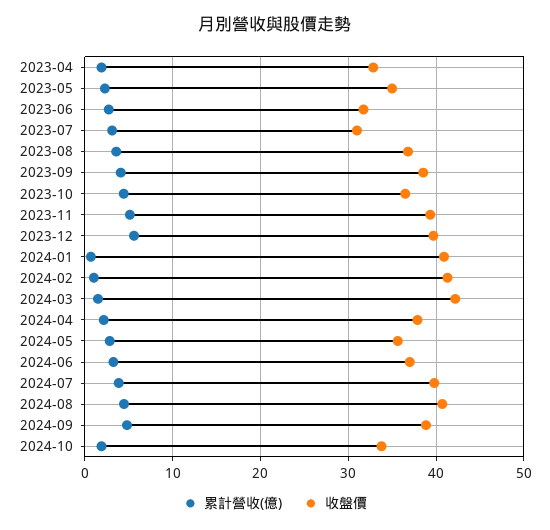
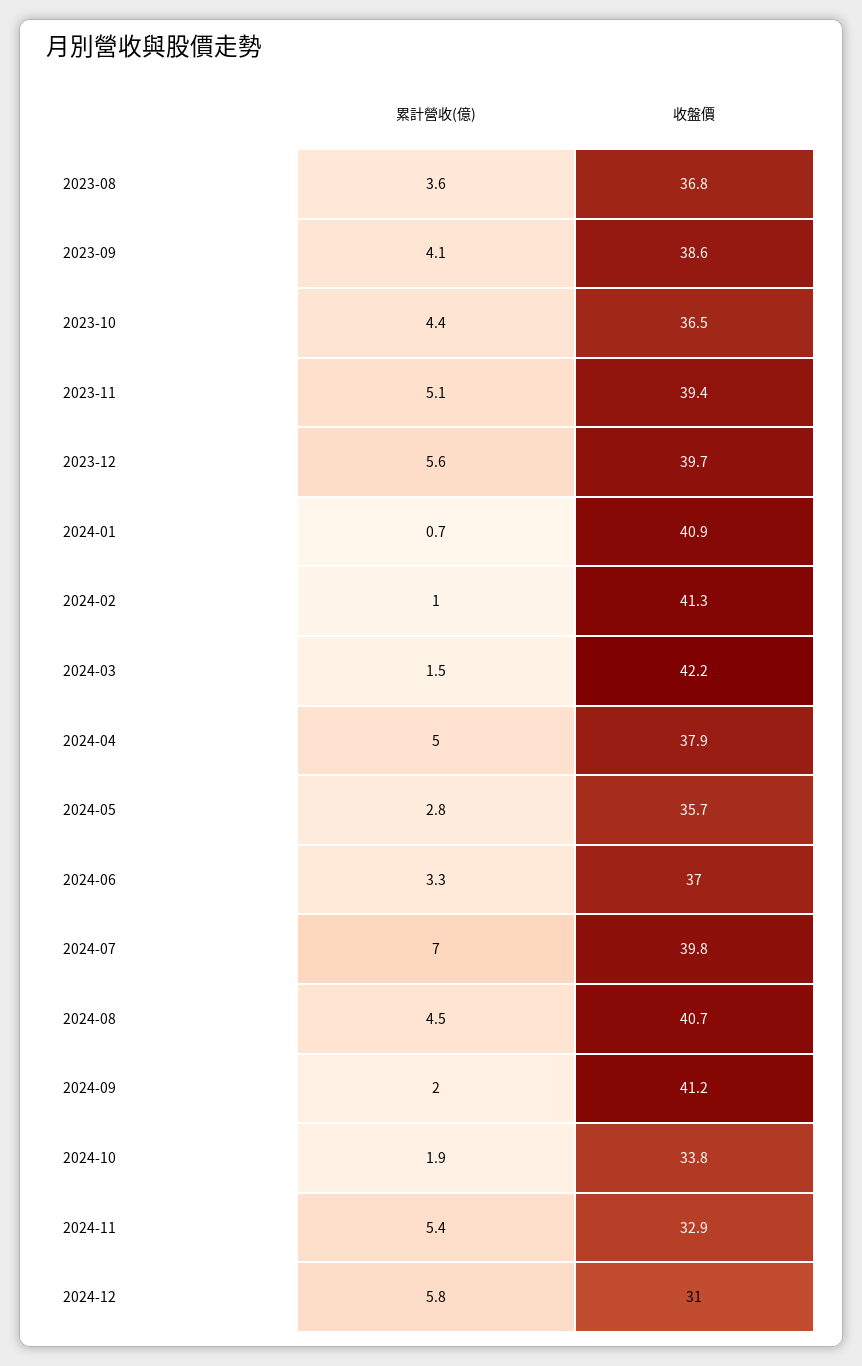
累計營收(億), 2023-04: 2 -> none
收盤價, 2023-04: 33 -> none
累計營收(億), 2023-05: 2 -> none
收盤價, 2023-05: 35 -> none
累計營收(億), 2023-06: 3 -> none
收盤價, 2023-06: 32 -> none
累計營收(億), 2023-07: 3 -> none
收盤價, 2023-07: 31 -> none
累計營收(億), 2024-04: 2 -> 5
累計營收(億), 2024-07: 4 -> 7
累計營收(億), 2024-09: 5 -> 2
收盤價, 2024-09: 39 -> 41.2
累計營收(億), 2024-11: none -> 5.4
收盤價, 2024-11: none -> 32.9
累計營收(億), 2024-12: none -> 5.8
收盤價, 2024-12: none -> 31

